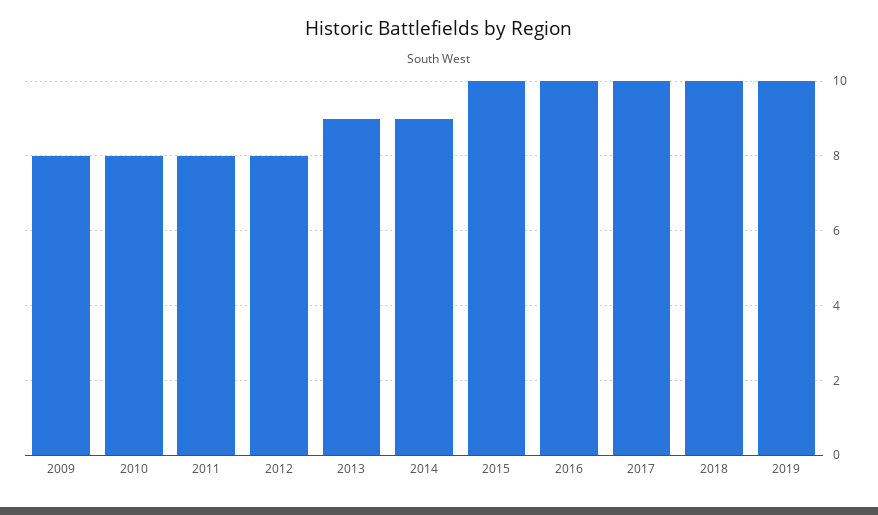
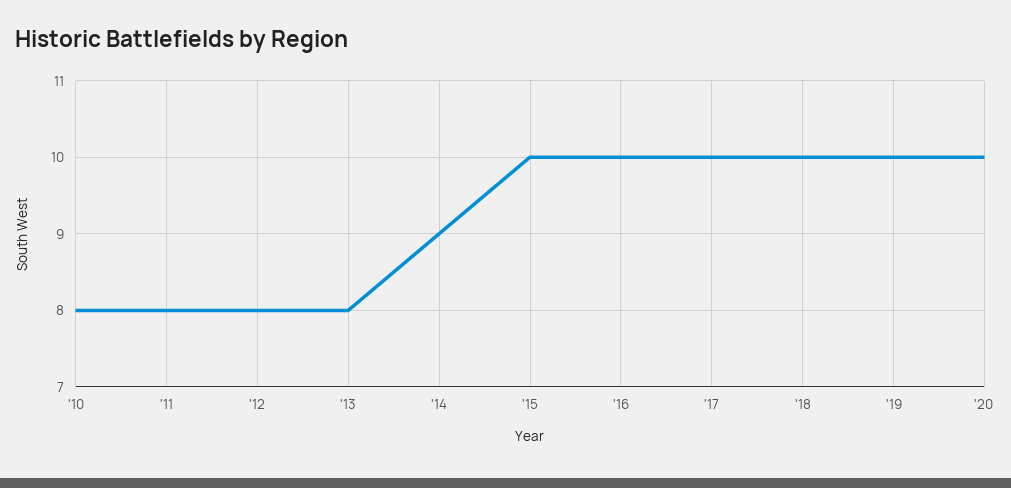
2009: 8 -> none
2013: 9 -> 8
'20: none -> 10

